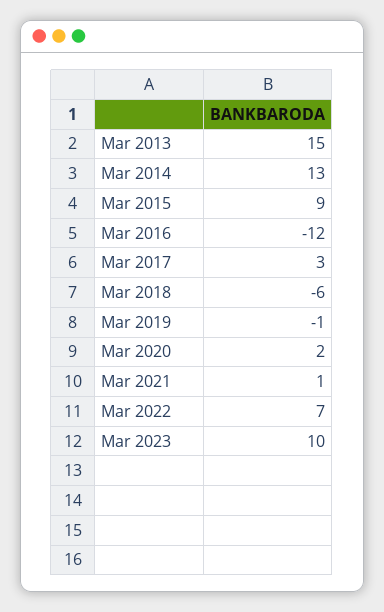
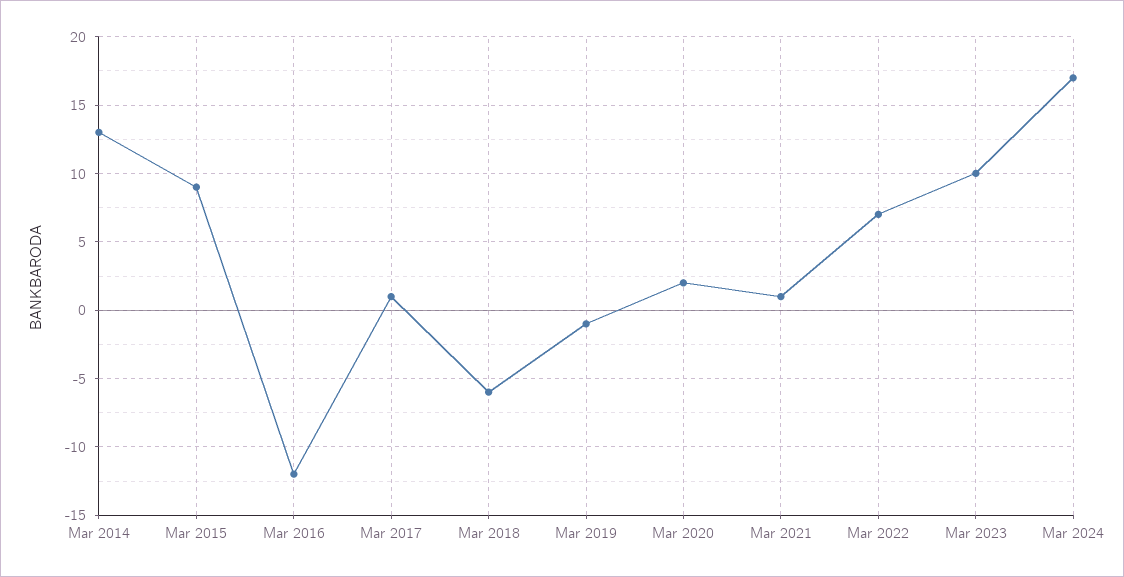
Mar 2013: 15 -> none
Mar 2017: 3 -> 1
Mar 2024: none -> 17

